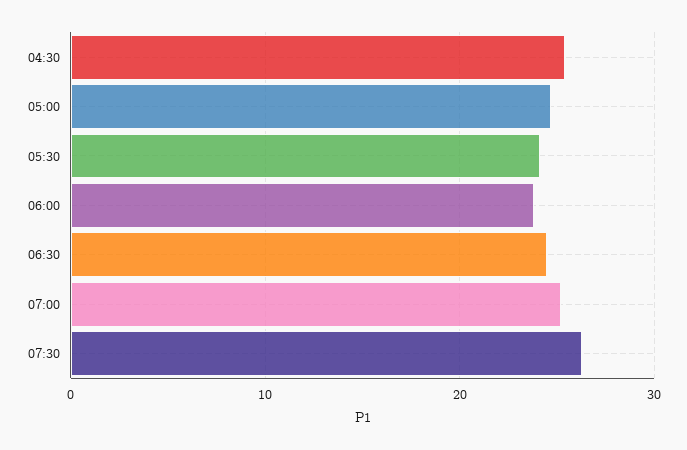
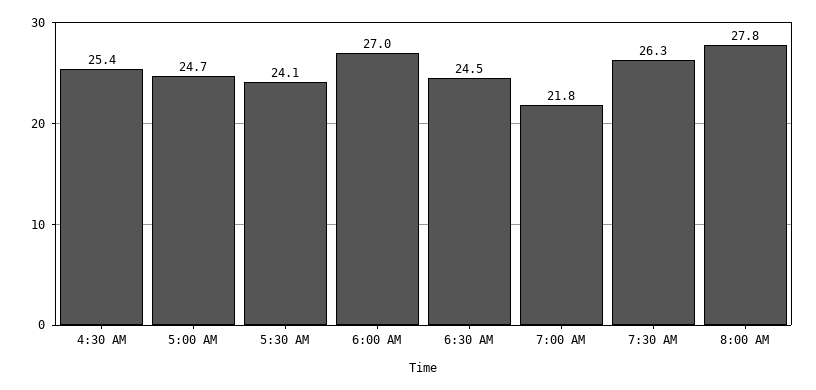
06:00: 24 -> 27
07:00: 25 -> 21.8
8:00 AM: none -> 27.8

